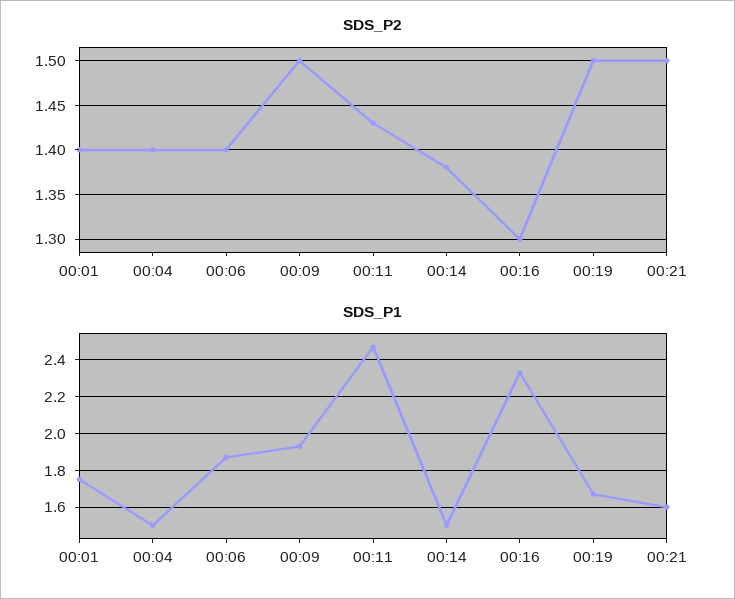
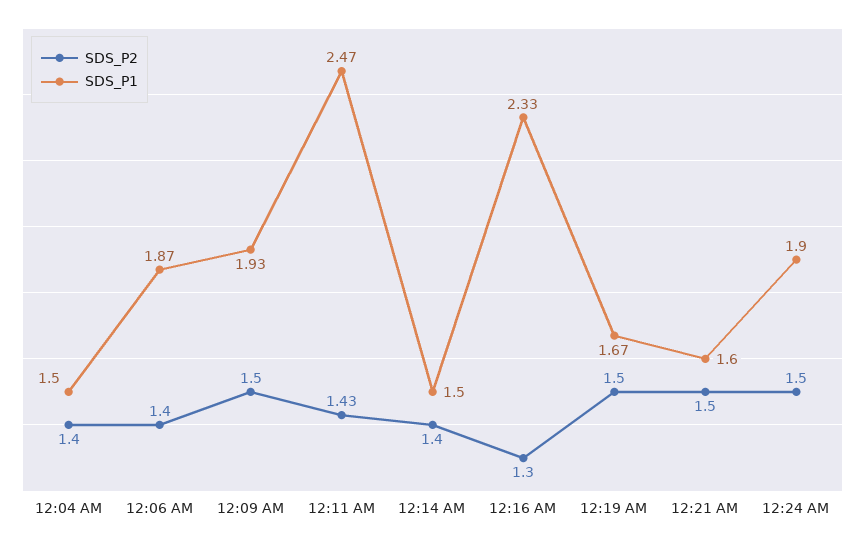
SDS_P2, 00:01: 1.4 -> none
SDS_P2, 00:14: 1.38 -> 1.4
SDS_P1, 00:01: 1.75 -> none
SDS_P2, 12:24 AM: none -> 1.5
SDS_P1, 12:24 AM: none -> 1.9

